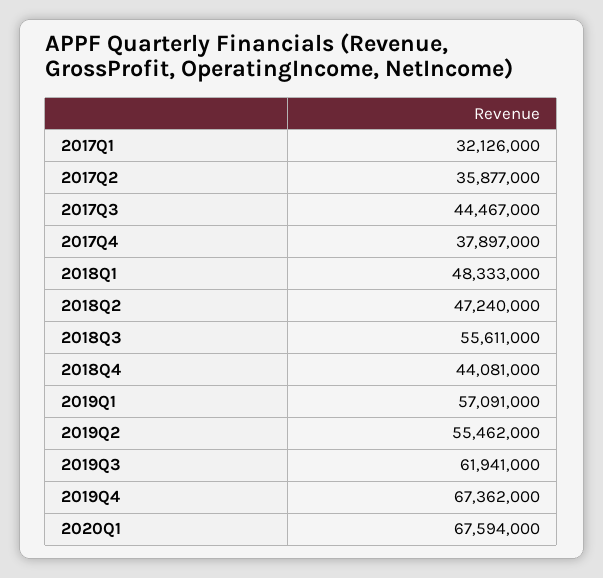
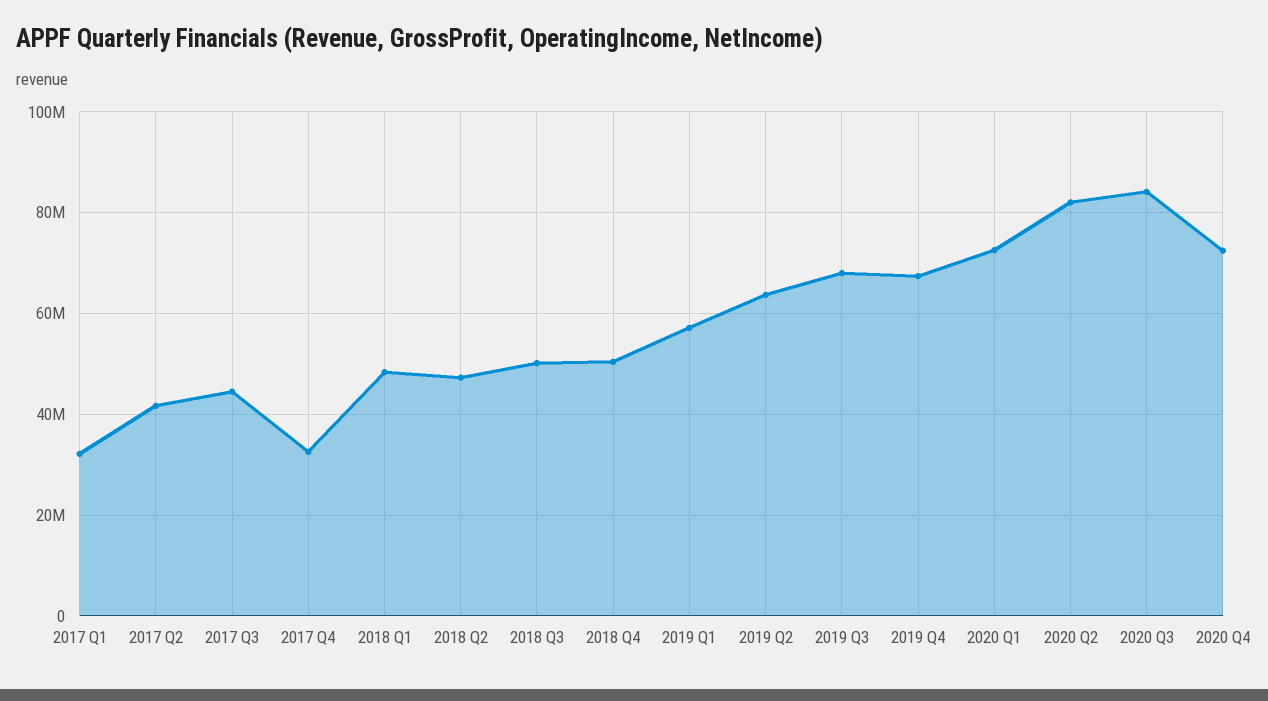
2017Q2: 35877000 -> 42000000
2017Q4: 37897000 -> 32000000
2018Q3: 55611000 -> 50000000
2018Q4: 44081000 -> 50000000
2019Q2: 55462000 -> 64000000
2019Q3: 61941000 -> 68000000
2020Q1: 67594000 -> 72000000
2020 Q2: none -> 82000000
2020 Q3: none -> 84000000
2020 Q4: none -> 72000000

